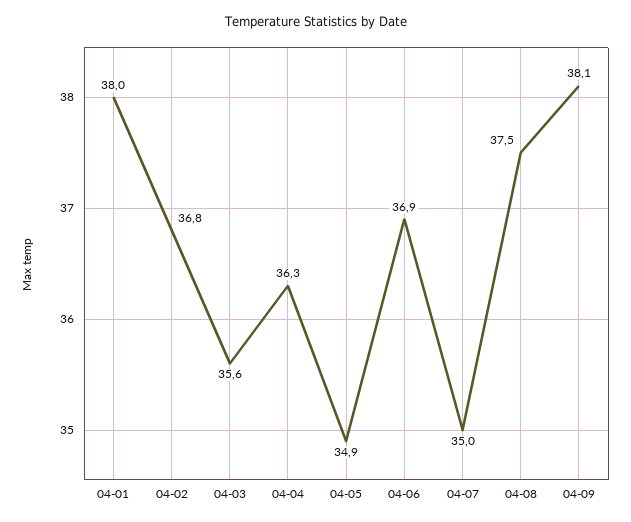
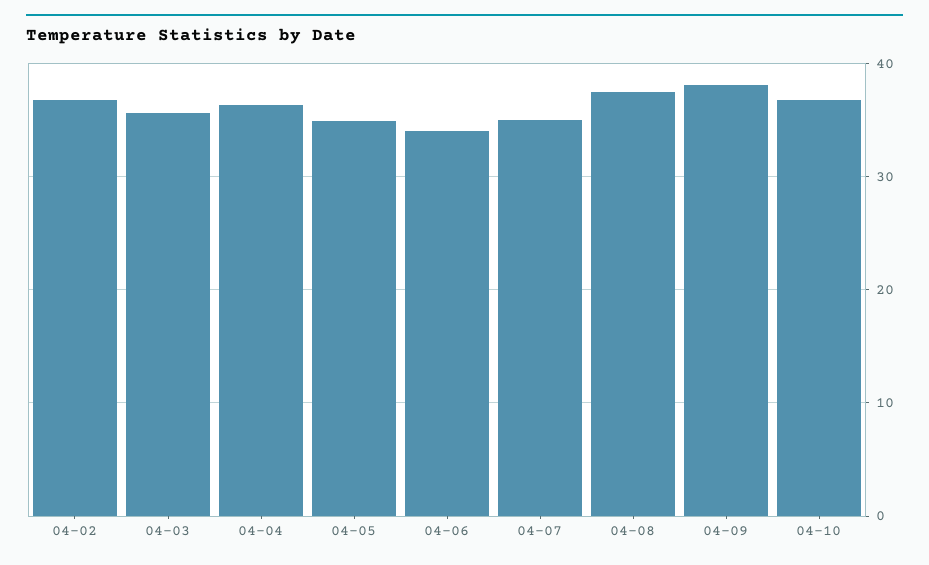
04-01: 38 -> none
04-06: 36.9 -> 34
04-10: none -> 37

